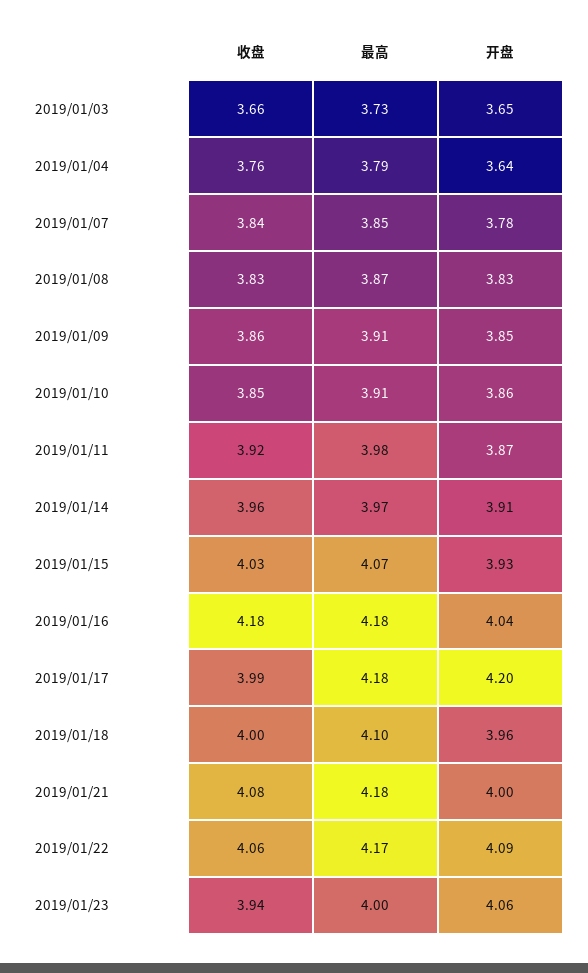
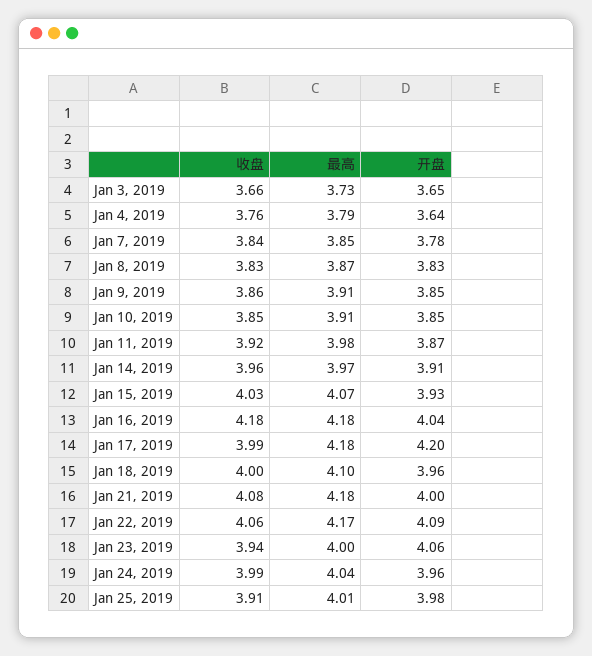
开盘, 2019/01/10: 3.86 -> 3.85
收盘, Jan 24, 2019: none -> 3.99
最高, Jan 24, 2019: none -> 4.04
开盘, Jan 24, 2019: none -> 3.96
收盘, Jan 25, 2019: none -> 3.91
最高, Jan 25, 2019: none -> 4.01
开盘, Jan 25, 2019: none -> 3.98

